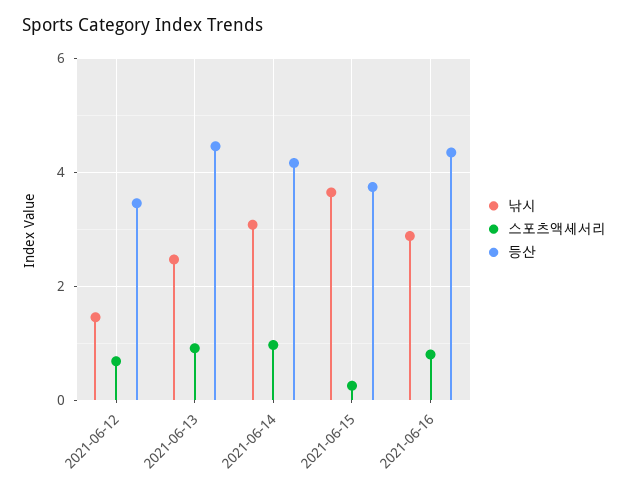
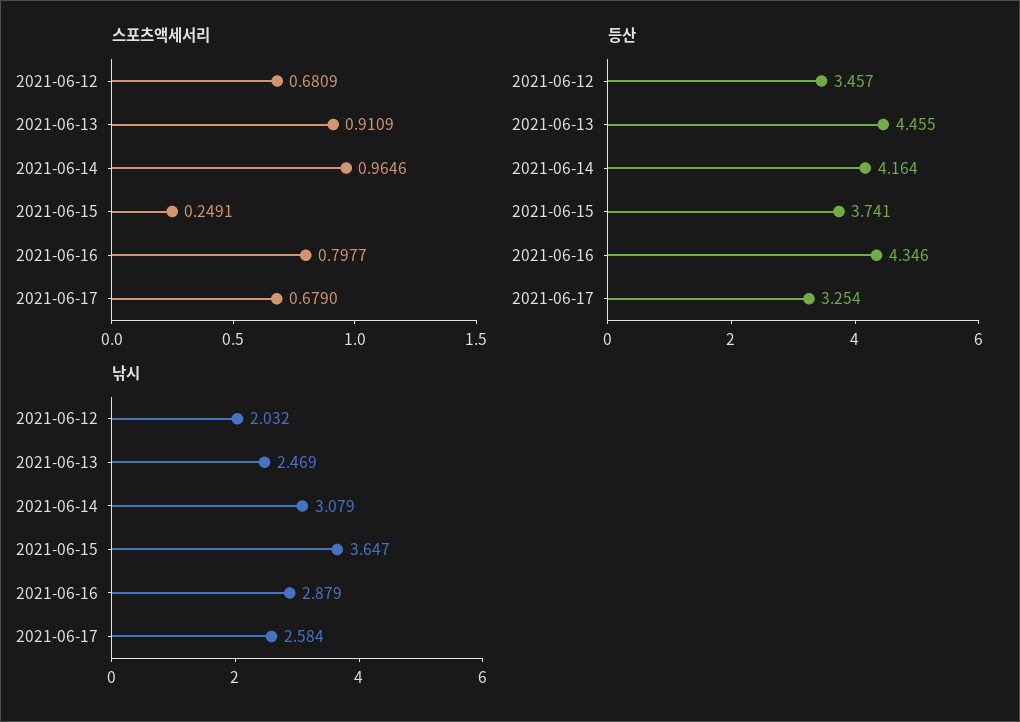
낚시, 2021-06-12: 1.4 -> 2.032
스포츠액세서리, 2021-06-17: none -> 0.679
등산, 2021-06-17: none -> 3.254
낚시, 2021-06-17: none -> 2.584

